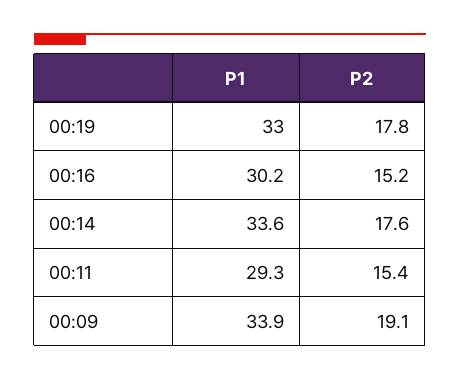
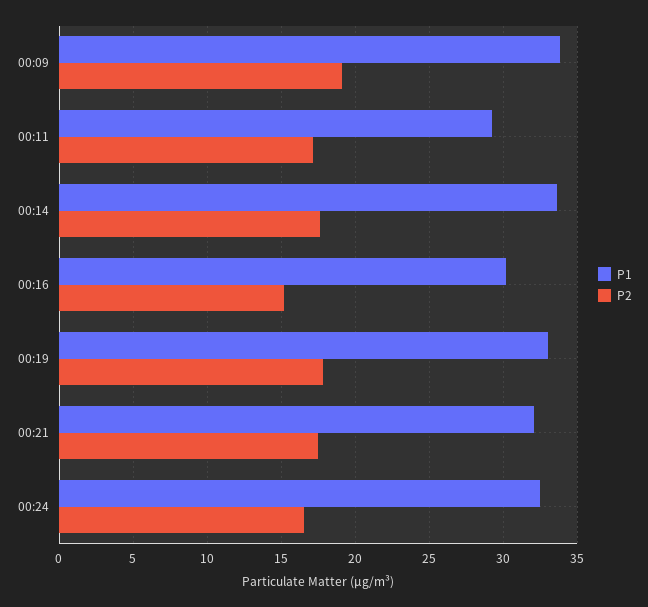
P2, 00:11: 15.4 -> 17
P1, 00:21: none -> 32
P2, 00:21: none -> 17.5
P1, 00:24: none -> 32.5
P2, 00:24: none -> 16.5

